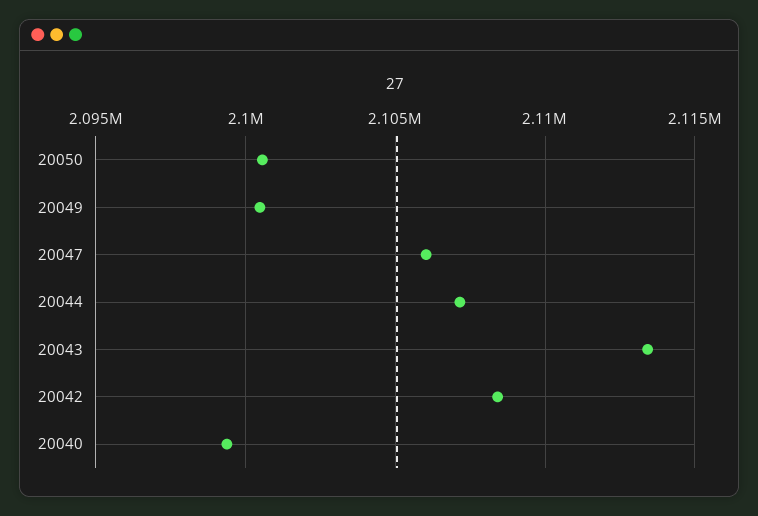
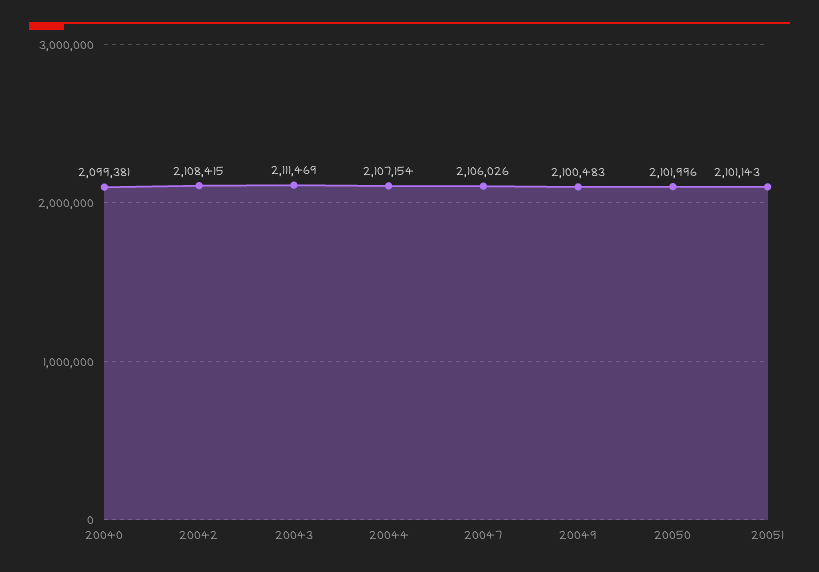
20050: 2100500 -> 2101996
20043: 2113500 -> 2111469
20051: none -> 2101143

